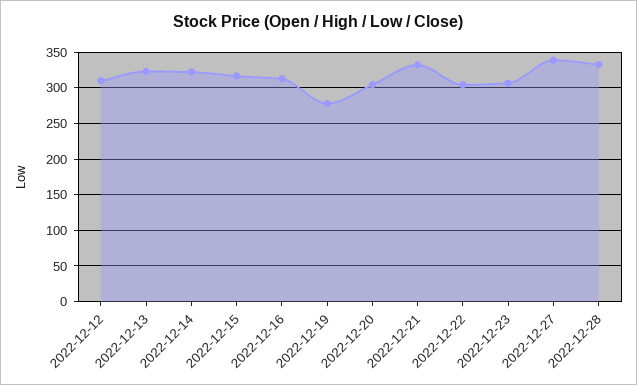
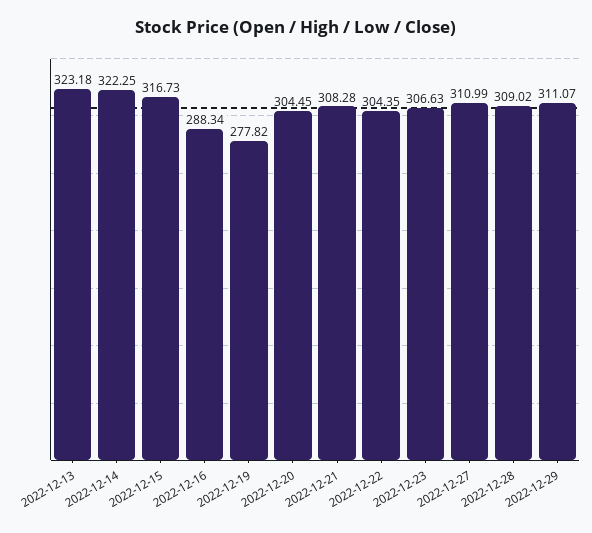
2022-12-12: 310 -> none
2022-12-16: 310 -> 288.34
2022-12-21: 330 -> 308.28
2022-12-27: 340 -> 310.99
2022-12-28: 330 -> 309.02
2022-12-29: none -> 311.07

